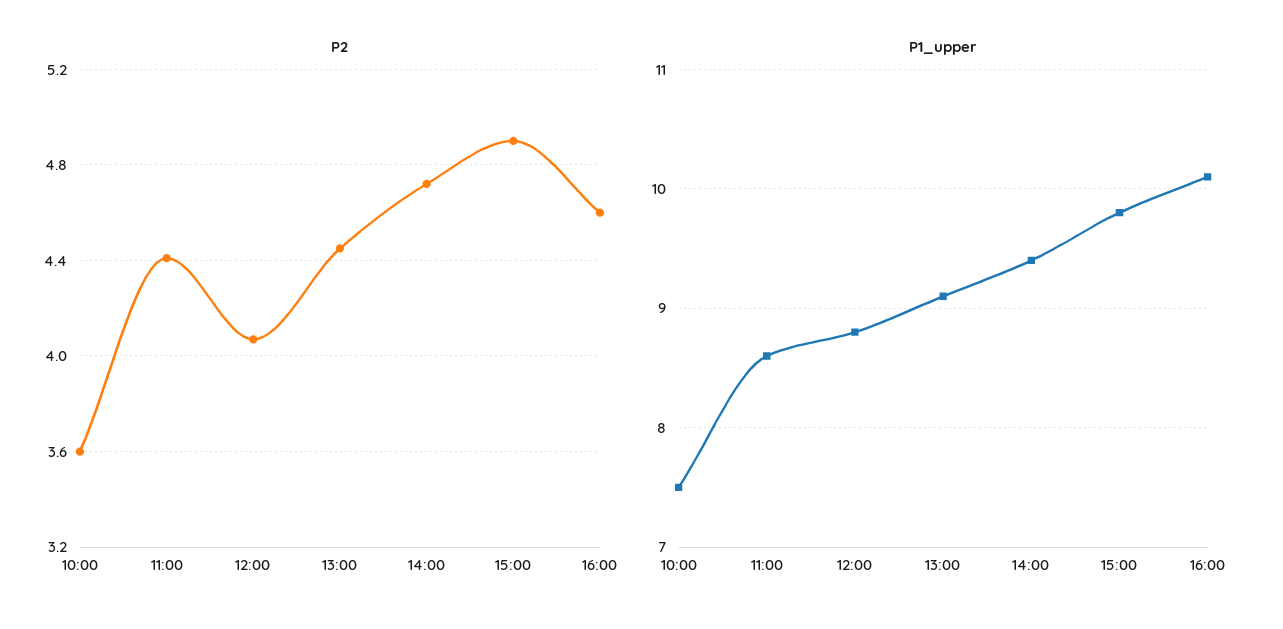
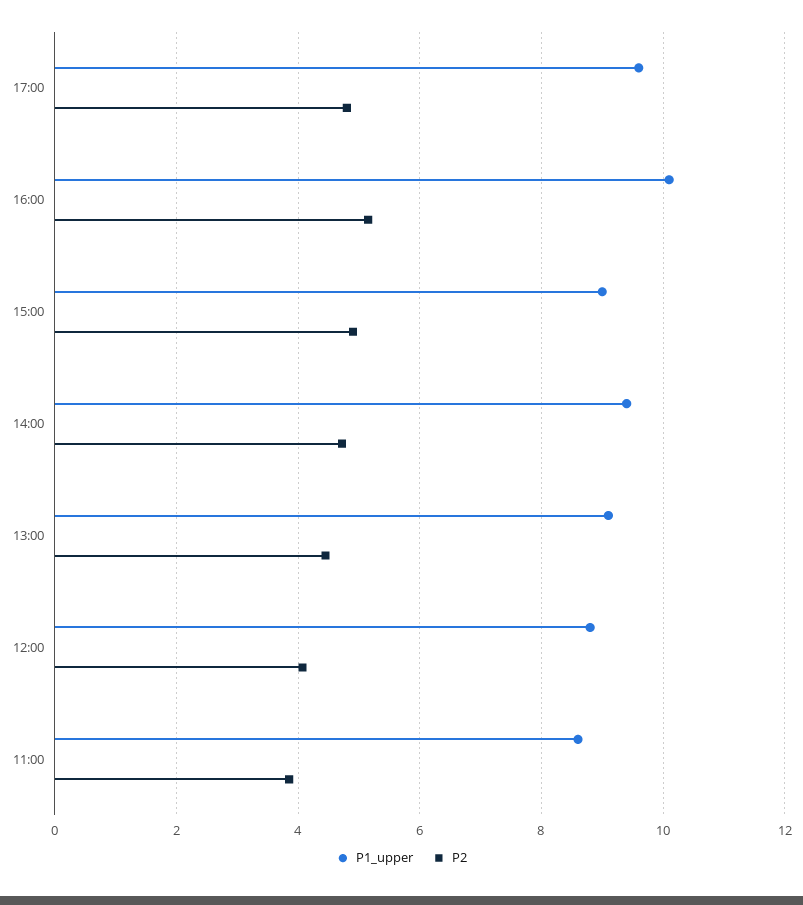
P2, 10:00: 3.6 -> none
P2, 11:00: 4.4 -> 3.8
P2, 16:00: 4.6 -> 5.2
P1_upper, 10:00: 7.5 -> none
P1_upper, 15:00: 9.8 -> 9
P1_upper, 17:00: none -> 9.6
P2, 17:00: none -> 4.8

